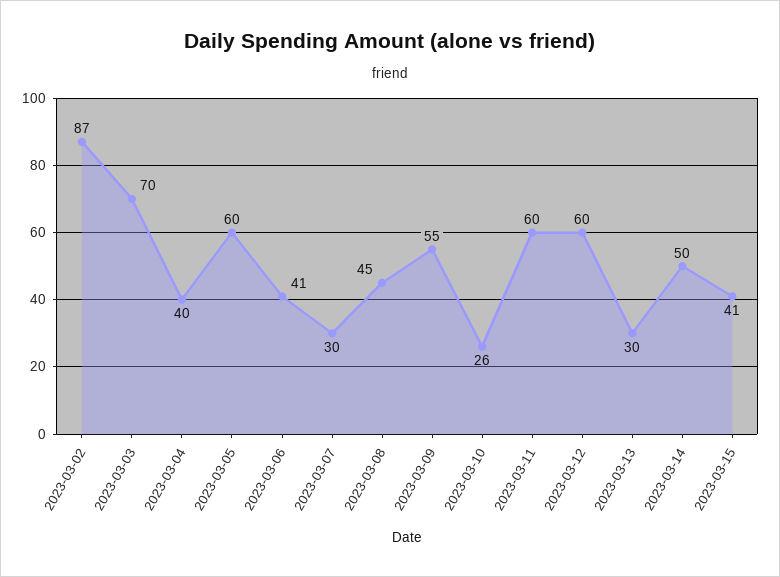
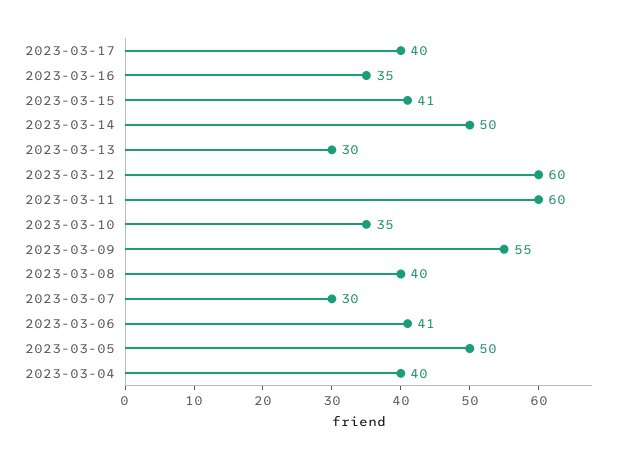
2023-03-02: 87 -> none
2023-03-03: 70 -> none
2023-03-05: 60 -> 50
2023-03-08: 45 -> 40
2023-03-10: 26 -> 35
2023-03-17: none -> 40
2023-03-16: none -> 35

